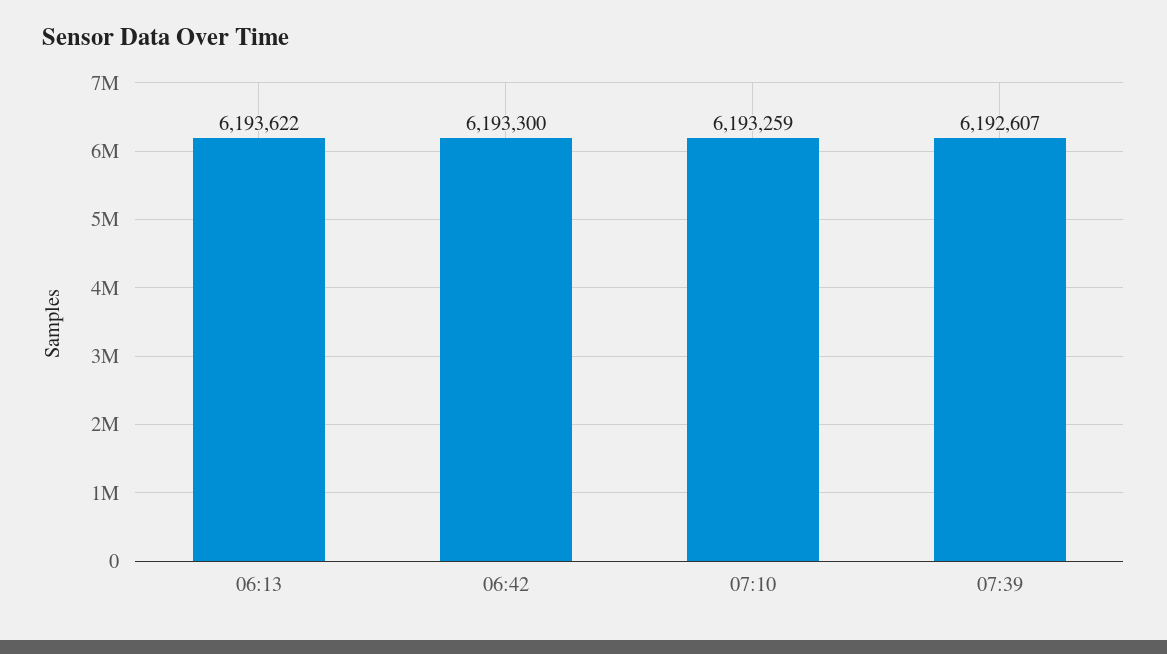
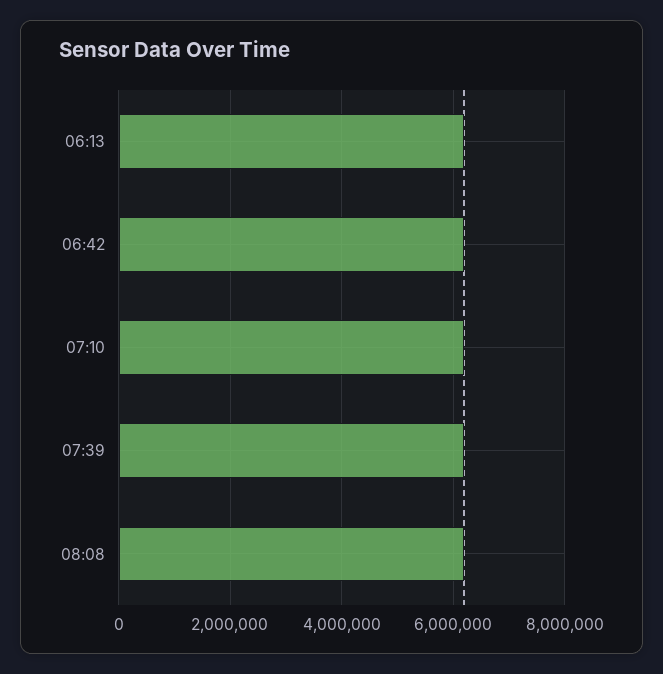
08:08: none -> 6200000

